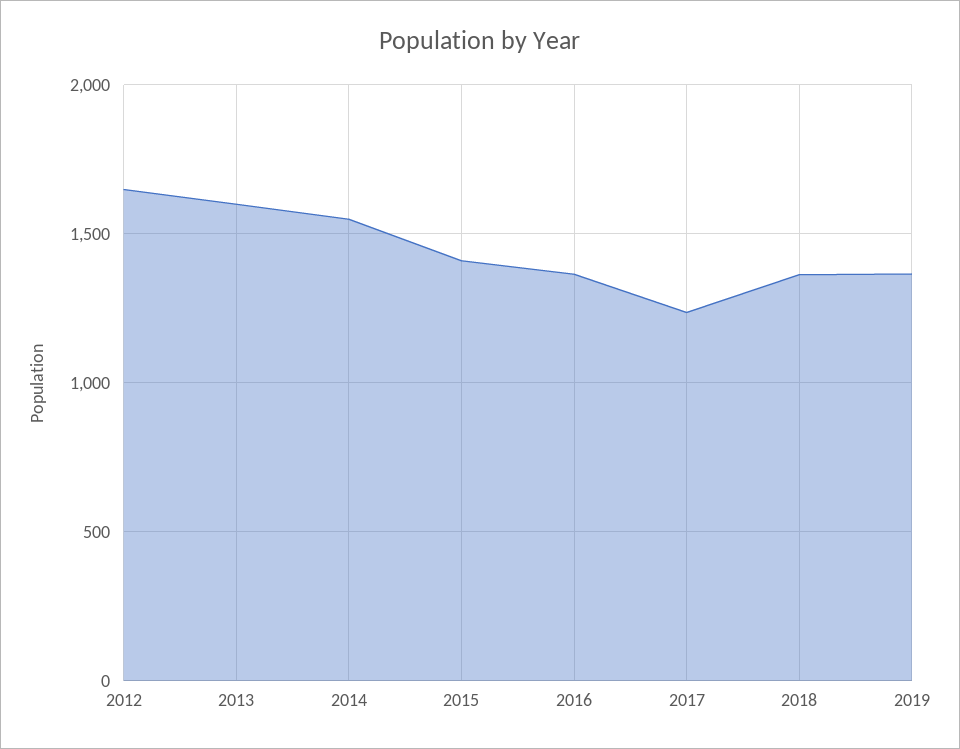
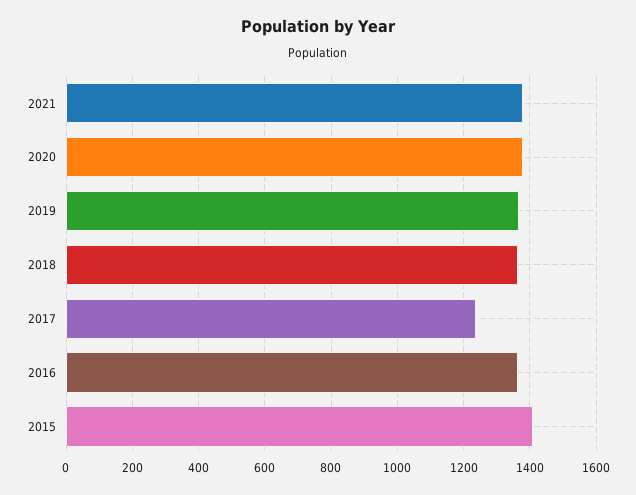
2012: 1650 -> none
2013: 1600 -> none
2014: 1550 -> none
2021: none -> 1380
2020: none -> 1380

